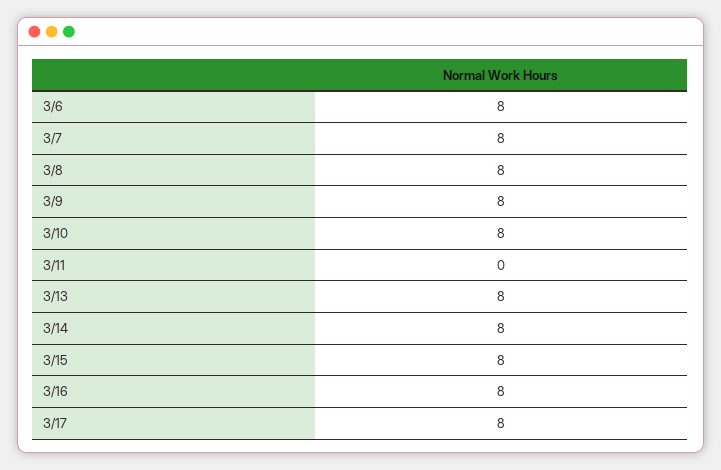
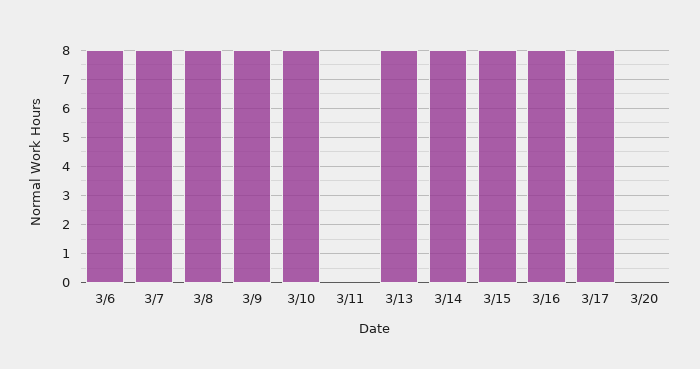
3/20: none -> 0

